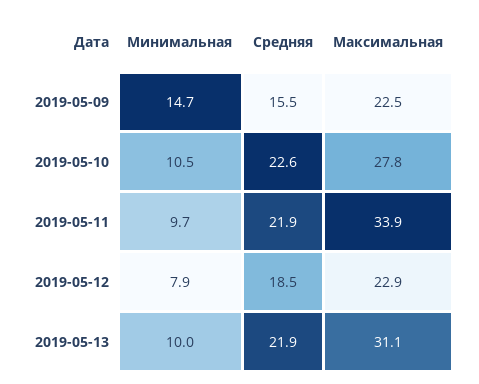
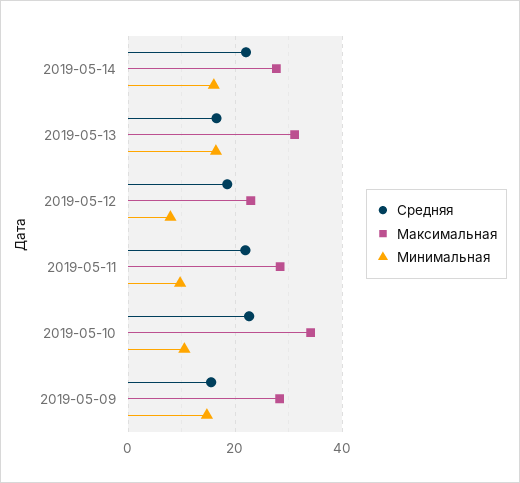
Максимальная, 2019-05-09: 22.5 -> 28
Максимальная, 2019-05-10: 27.8 -> 34
Максимальная, 2019-05-11: 33.9 -> 28
Минимальная, 2019-05-13: 10 -> 16
Средняя, 2019-05-13: 21.9 -> 16
Средняя, 2019-05-14: none -> 22
Максимальная, 2019-05-14: none -> 28
Минимальная, 2019-05-14: none -> 16

